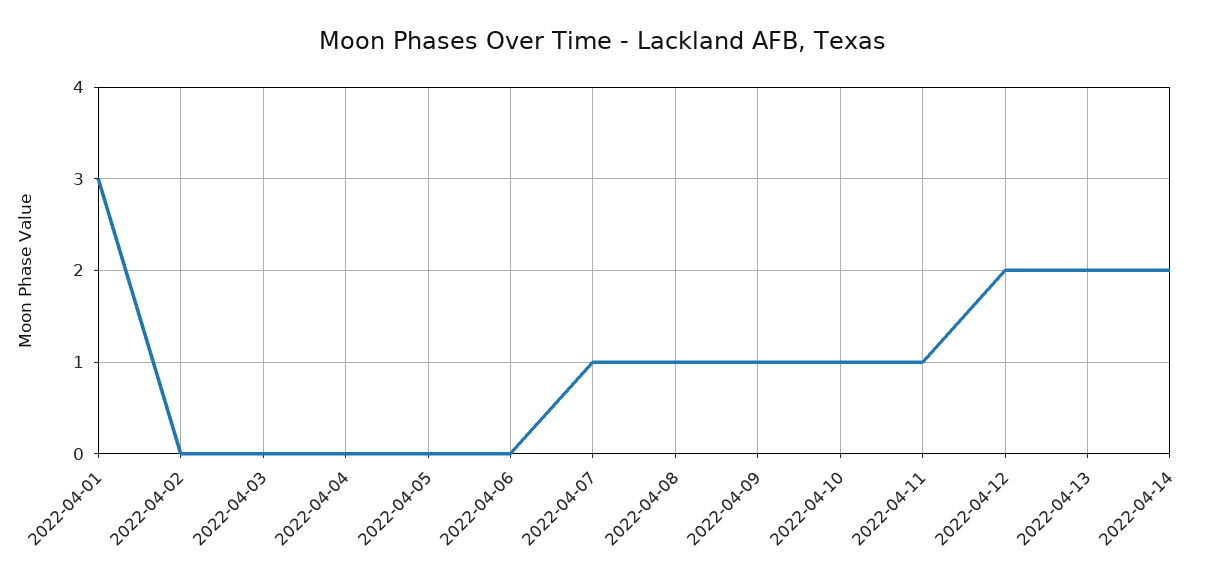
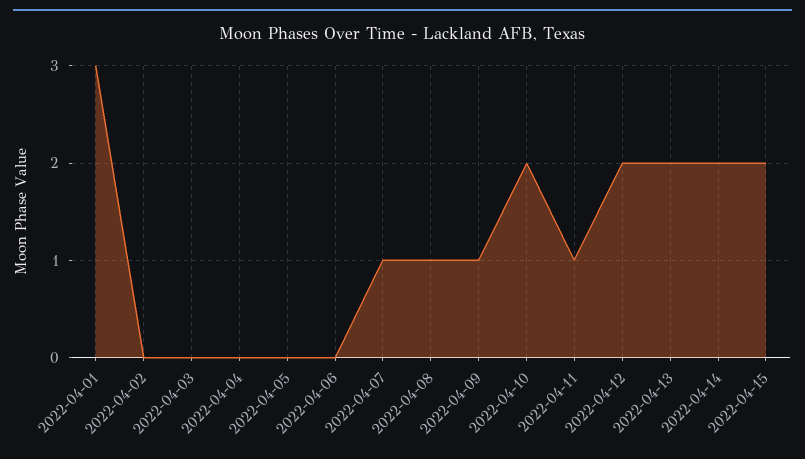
2022-04-10: 1 -> 2
2022-04-15: none -> 2

